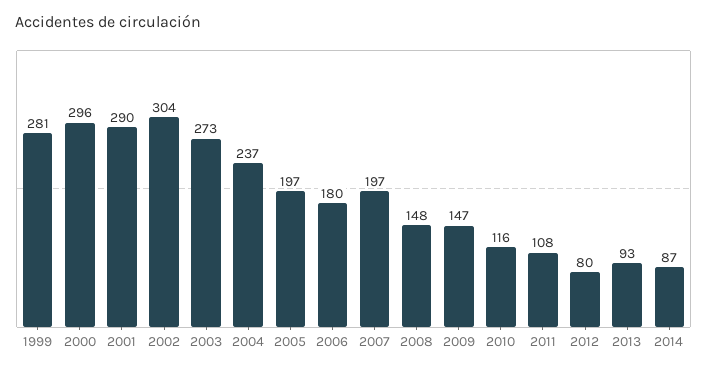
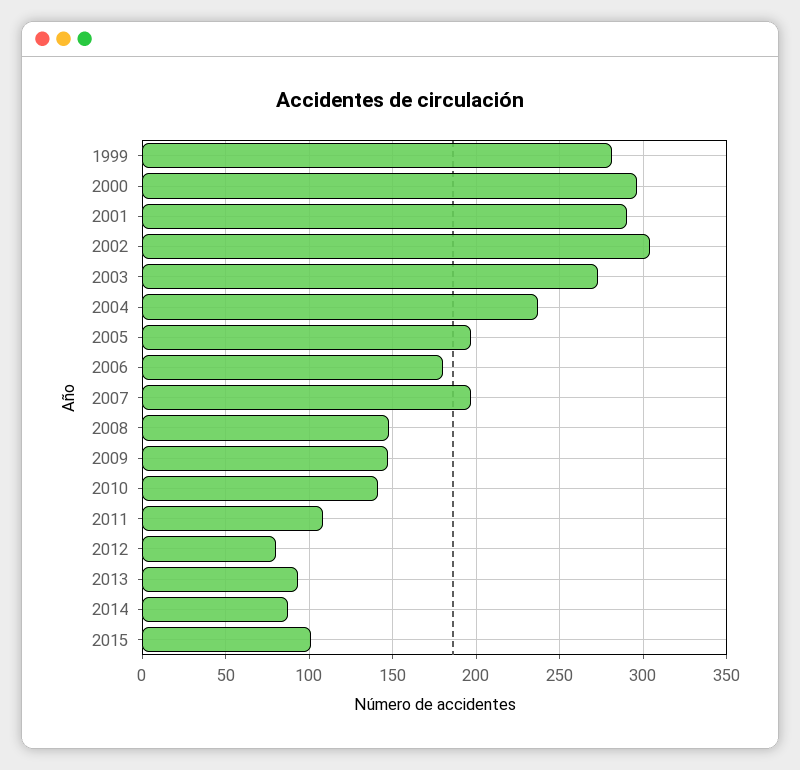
2010: 116 -> 140
2015: none -> 100

